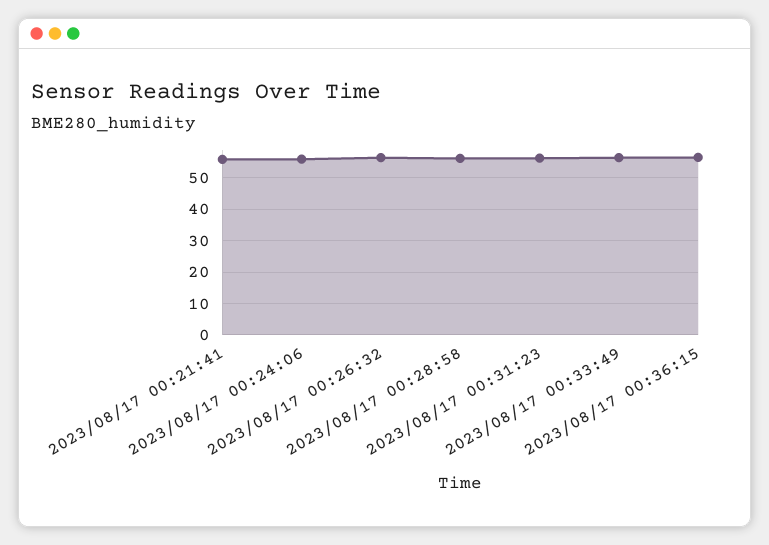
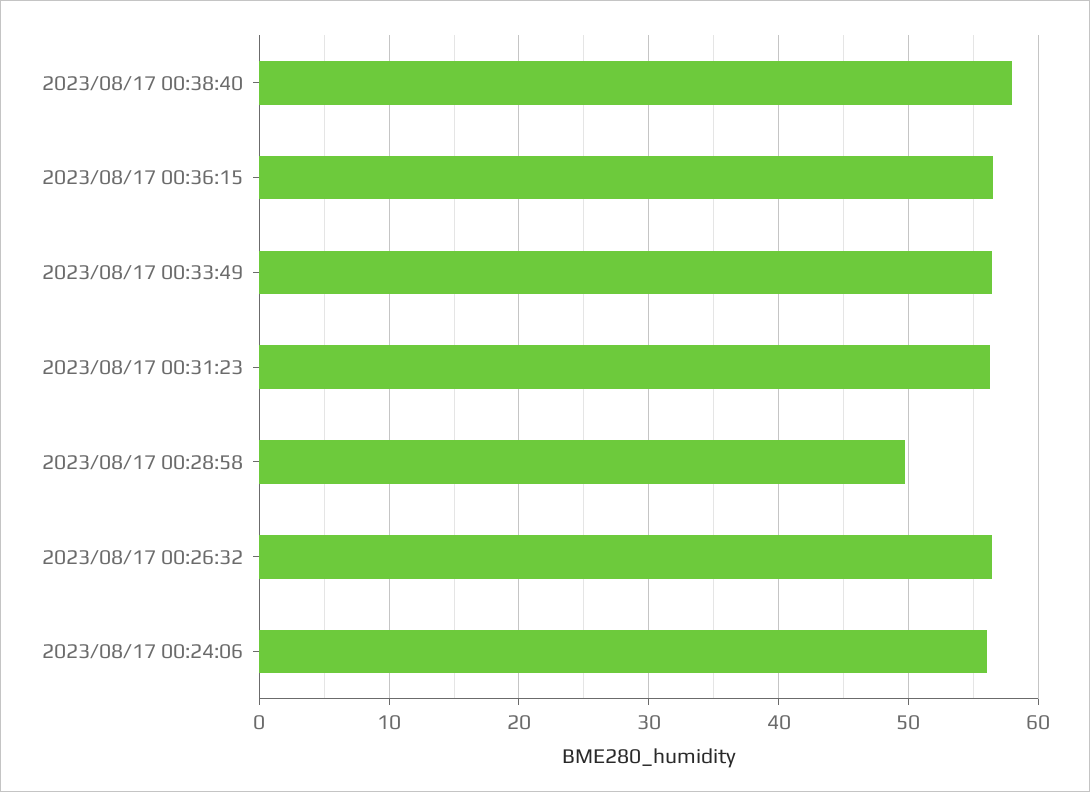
2023/08/17 00:21:41: 56 -> none
2023/08/17 00:28:58: 56 -> 50
2023/08/17 00:38:40: none -> 58

